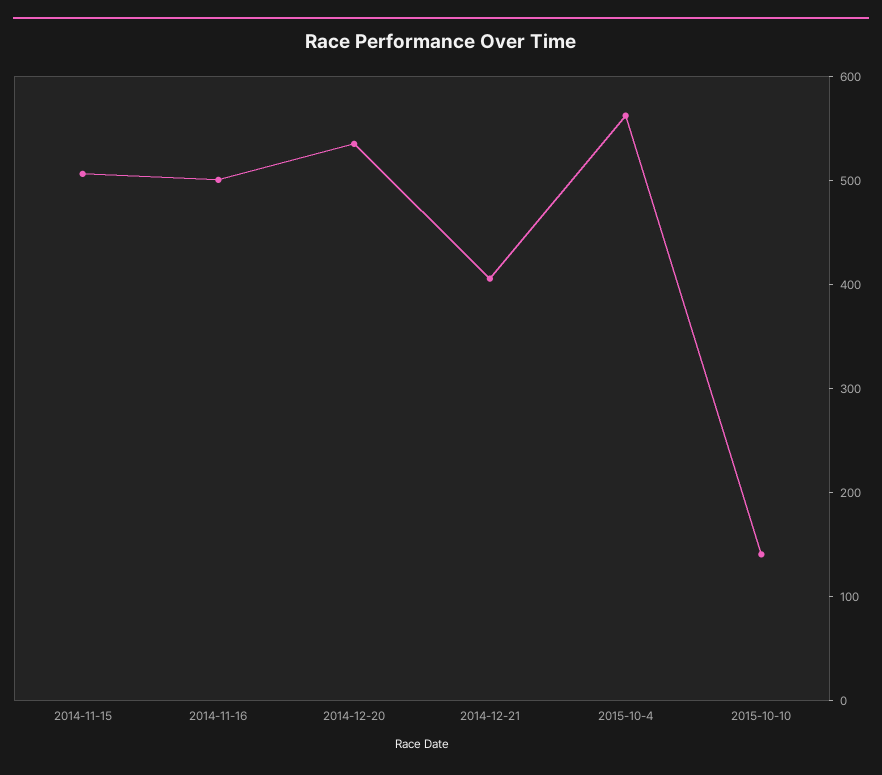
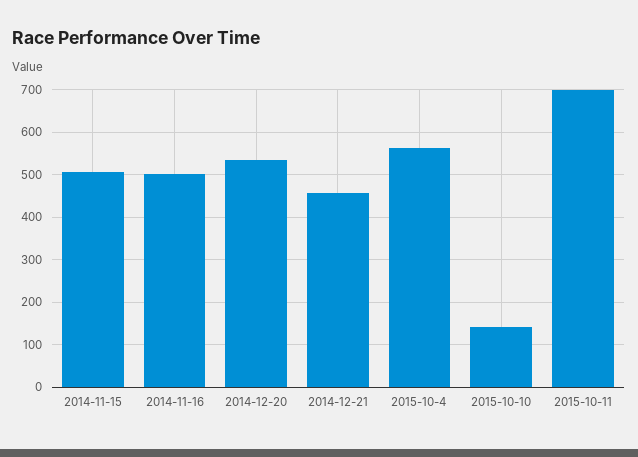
2014-12-21: 400 -> 460
2015-10-11: none -> 700

